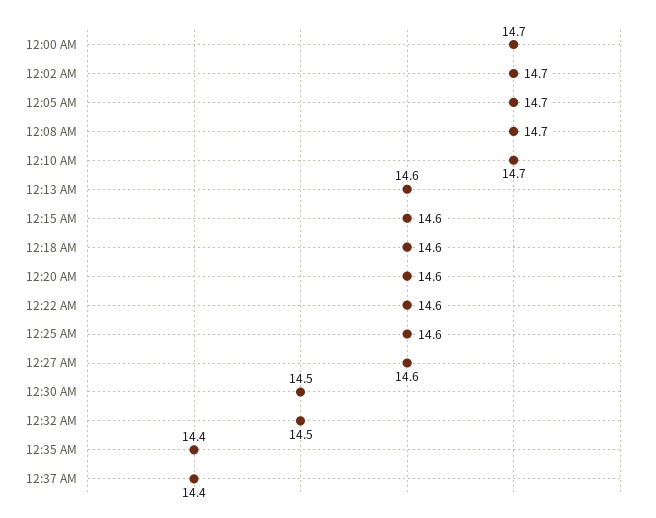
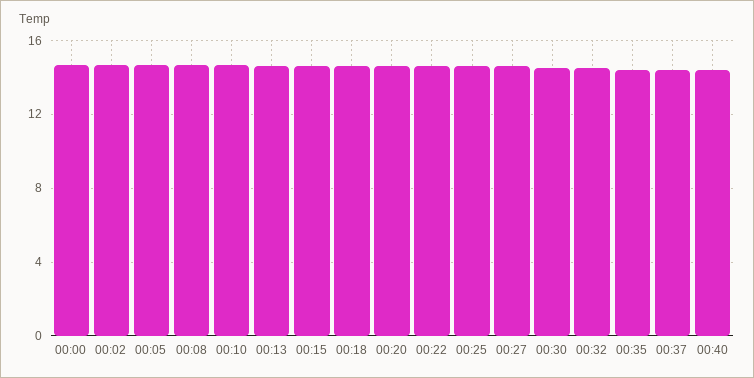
00:40: none -> 14.5

